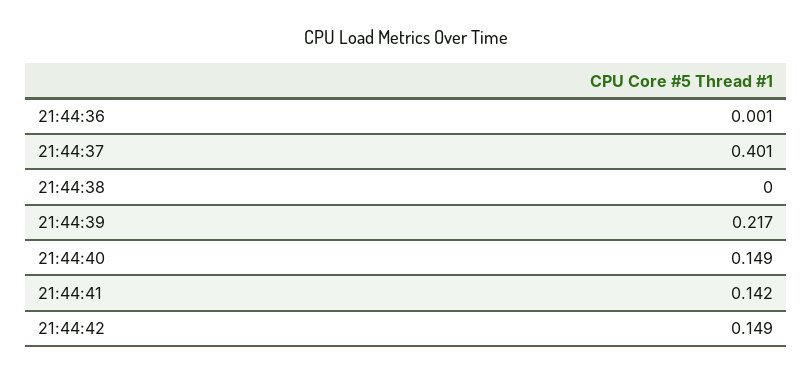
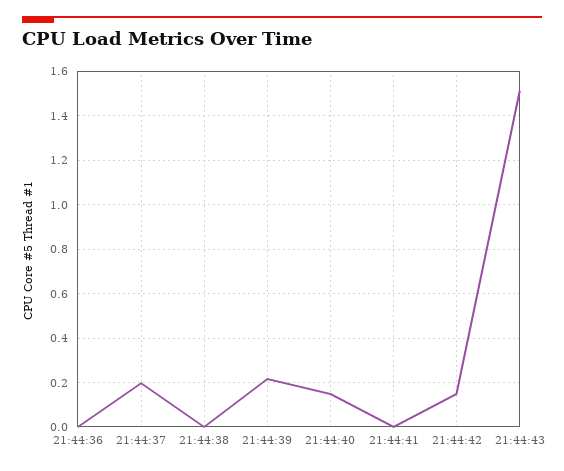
21:44:37: 0.401 -> 0.2
21:44:41: 0.142 -> 0
21:44:43: none -> 1.5

